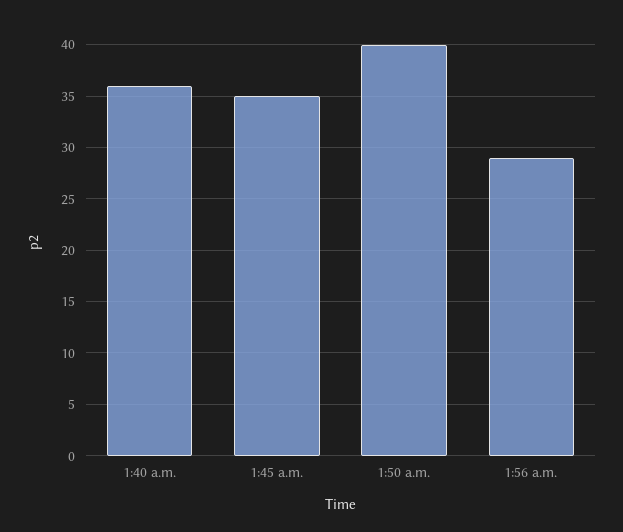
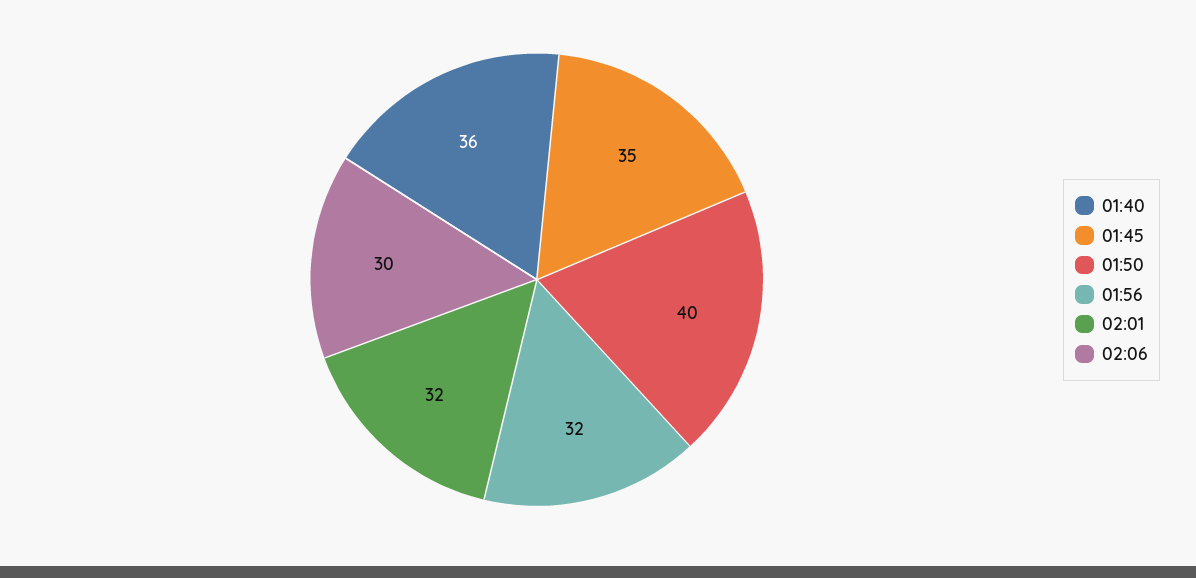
1:56 a.m.: 29 -> 32
02:01: none -> 32
02:06: none -> 30

